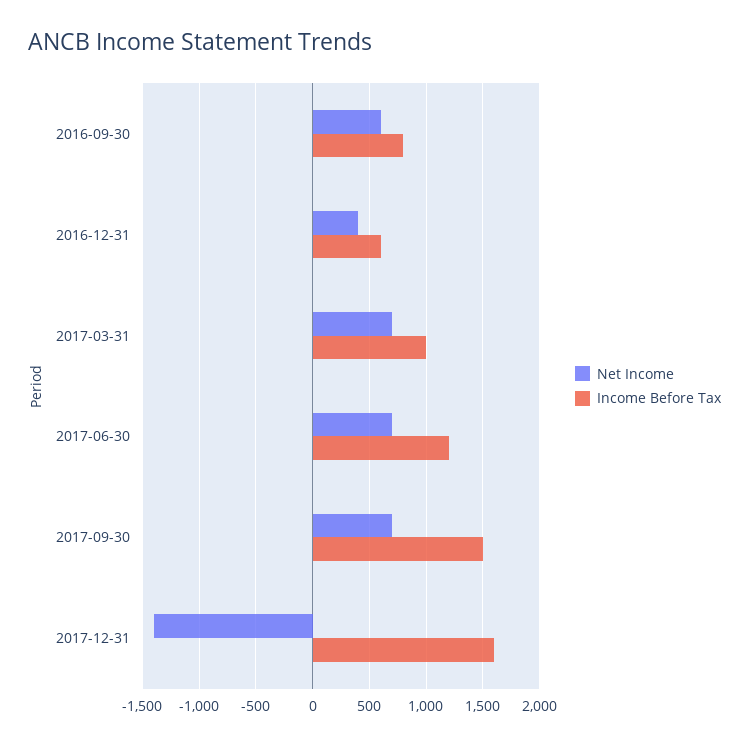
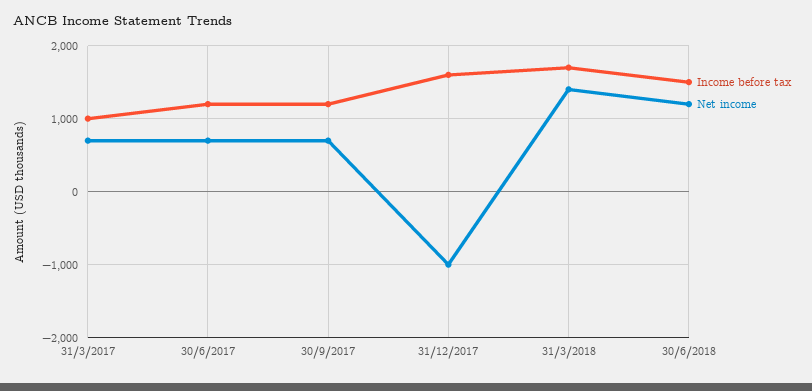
Net Income, 2016-09-30: 600 -> none
Income Before Tax, 2016-09-30: 800 -> none
Net Income, 2016-12-31: 400 -> none
Income Before Tax, 2016-12-31: 600 -> none
Income Before Tax, 2017-09-30: 1500 -> 1200
Net Income, 2017-12-31: -1400 -> -1000
Income Before Tax, 31/3/2018: none -> 1700
Net Income, 31/3/2018: none -> 1400
Income Before Tax, 30/6/2018: none -> 1500
Net Income, 30/6/2018: none -> 1200

